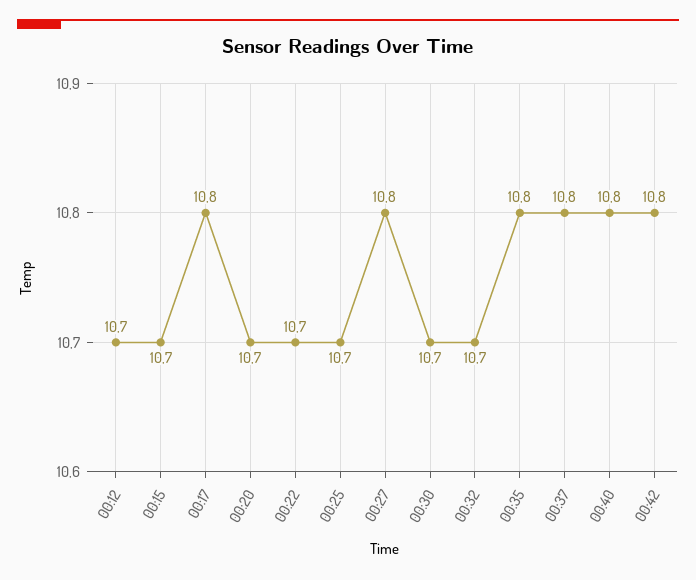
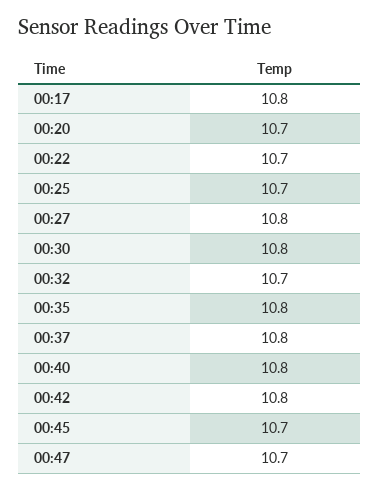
00:12: 10.7 -> none
00:15: 10.7 -> none
00:30: 10.7 -> 10.8
00:45: none -> 10.7
00:47: none -> 10.7

